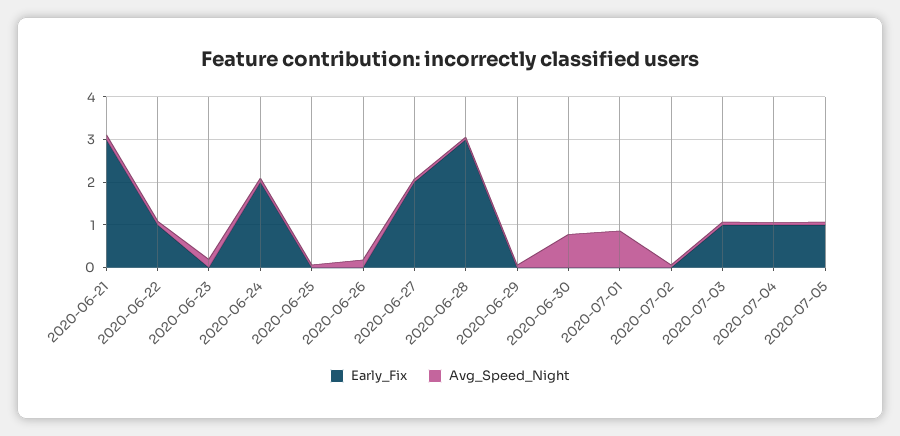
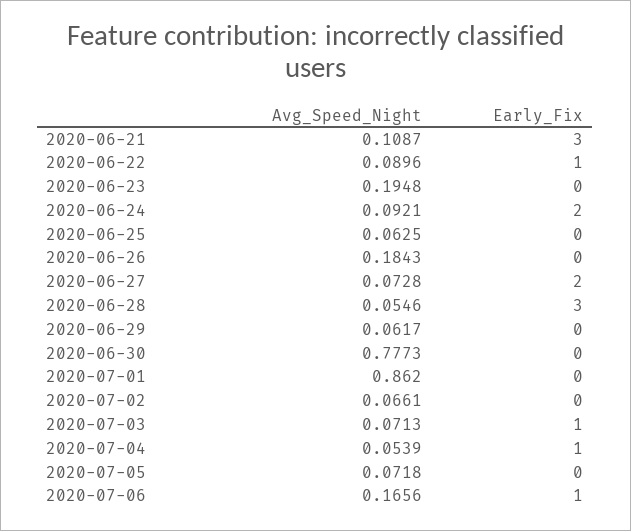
Early_Fix, 2020-07-05: 1 -> 0
Avg_Speed_Night, 2020-07-06: none -> 0.1656
Early_Fix, 2020-07-06: none -> 1

